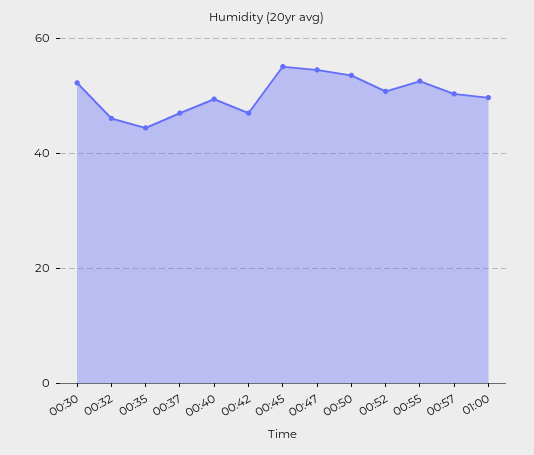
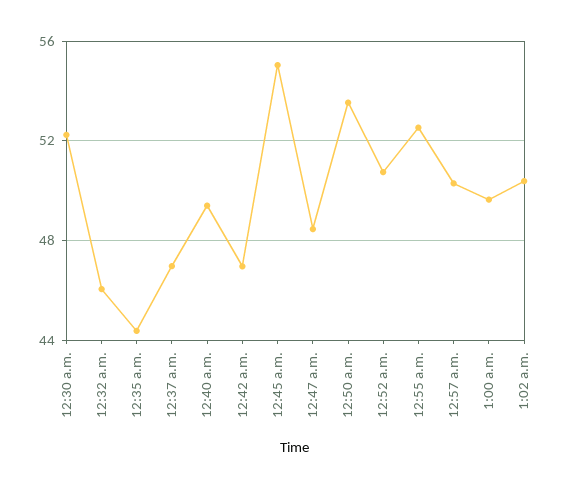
00:47: 54 -> 48.5
1:02 a.m.: none -> 50.5

